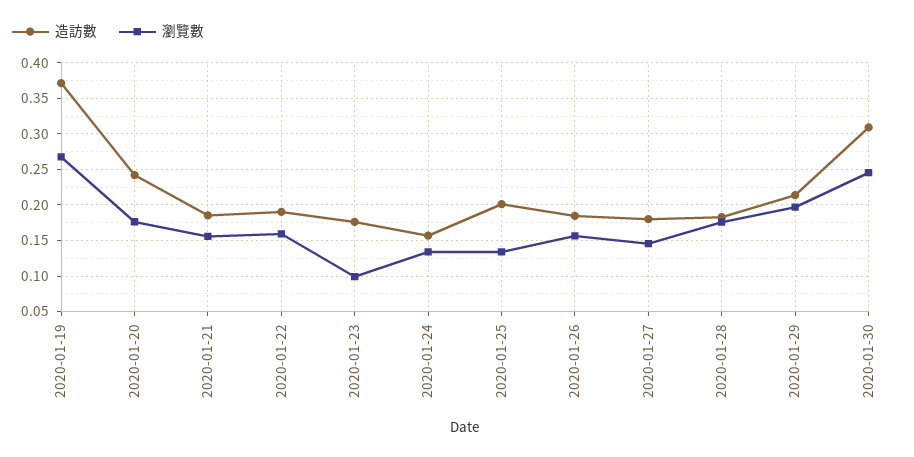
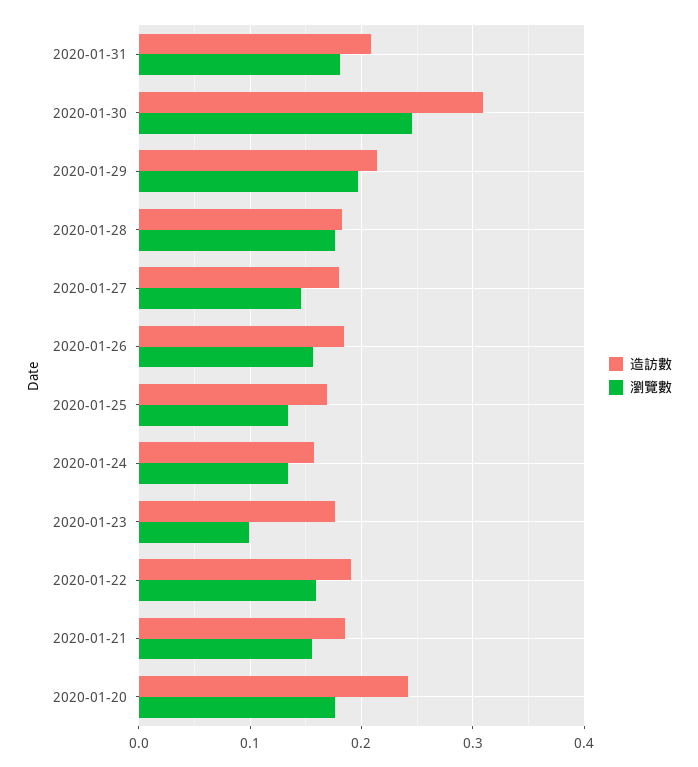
造訪數, 2020-01-19: 0.37 -> none
瀏覽數, 2020-01-19: 0.27 -> none
造訪數, 2020-01-25: 0.2 -> 0.17
造訪數, 2020-01-31: none -> 0.21
瀏覽數, 2020-01-31: none -> 0.18

